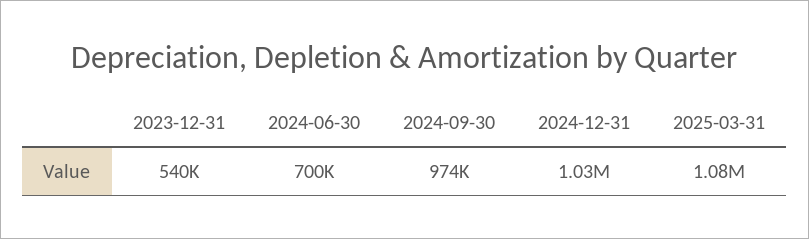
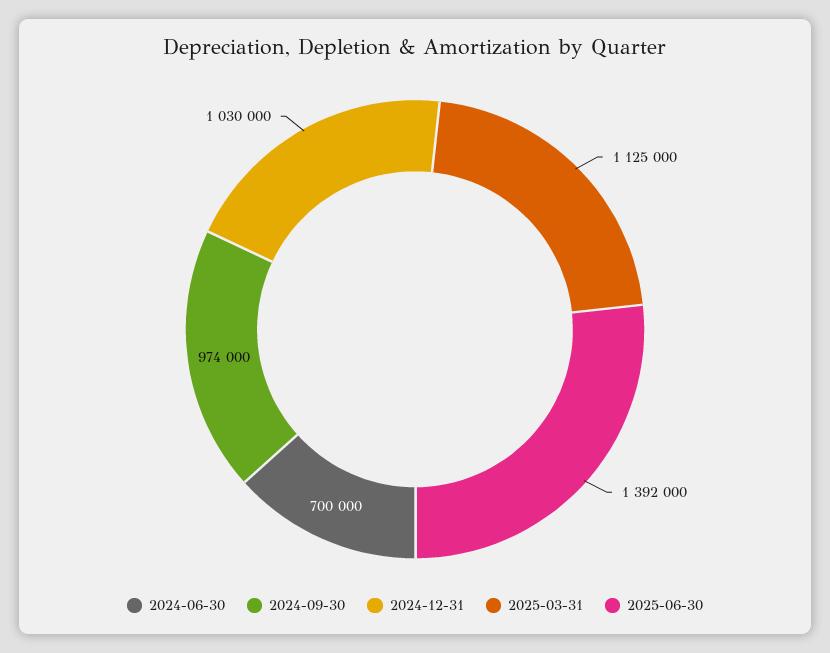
2023-12-31: 540000 -> none
2025-03-31: 1080000 -> 1125000
2025-06-30: none -> 1392000

